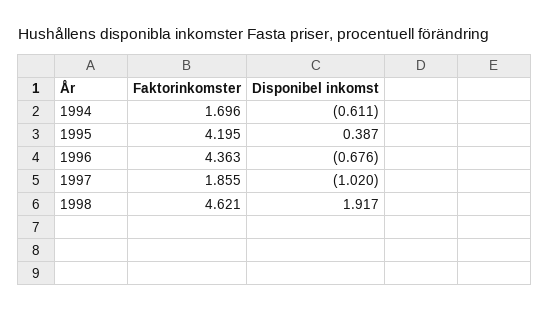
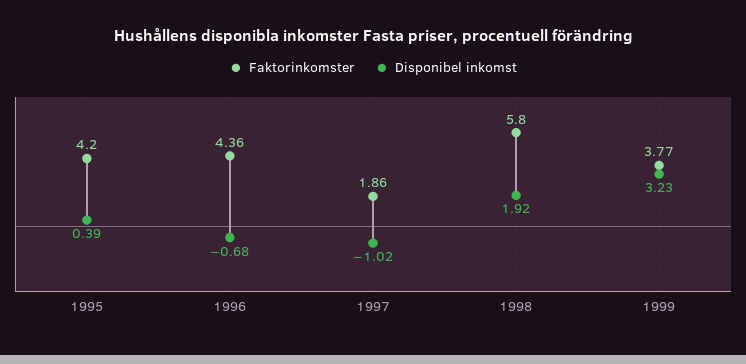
Faktorinkomster, 1994: 1.696 -> none
Disponibel inkomst, 1994: -0.611 -> none
Faktorinkomster, 1998: 4.621 -> 5.8
Faktorinkomster, 1999: none -> 3.77
Disponibel inkomst, 1999: none -> 3.23

